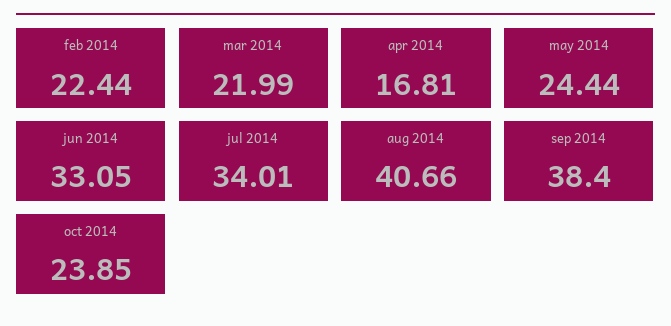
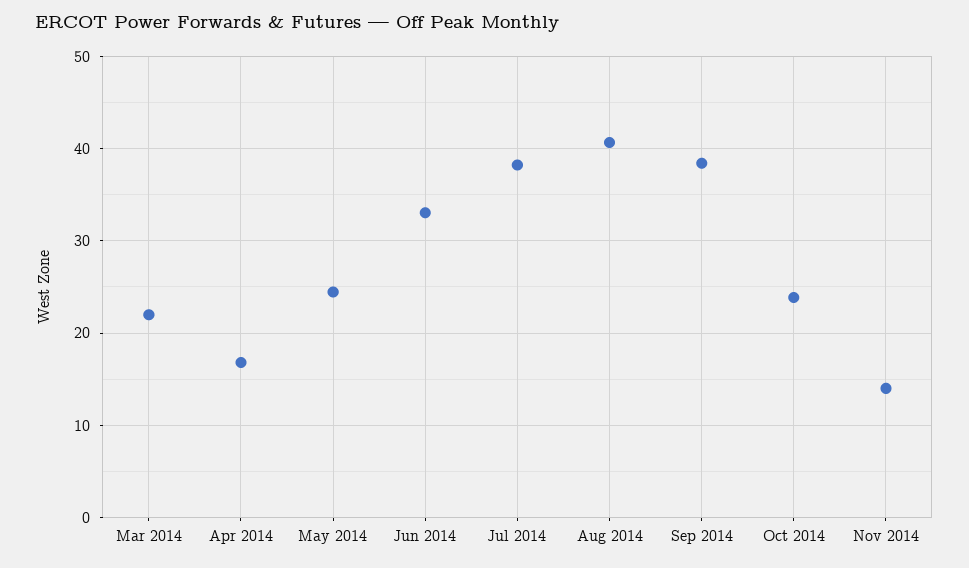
feb 2014: 22.44 -> none
jul 2014: 34.01 -> 38
Nov 2014: none -> 14

